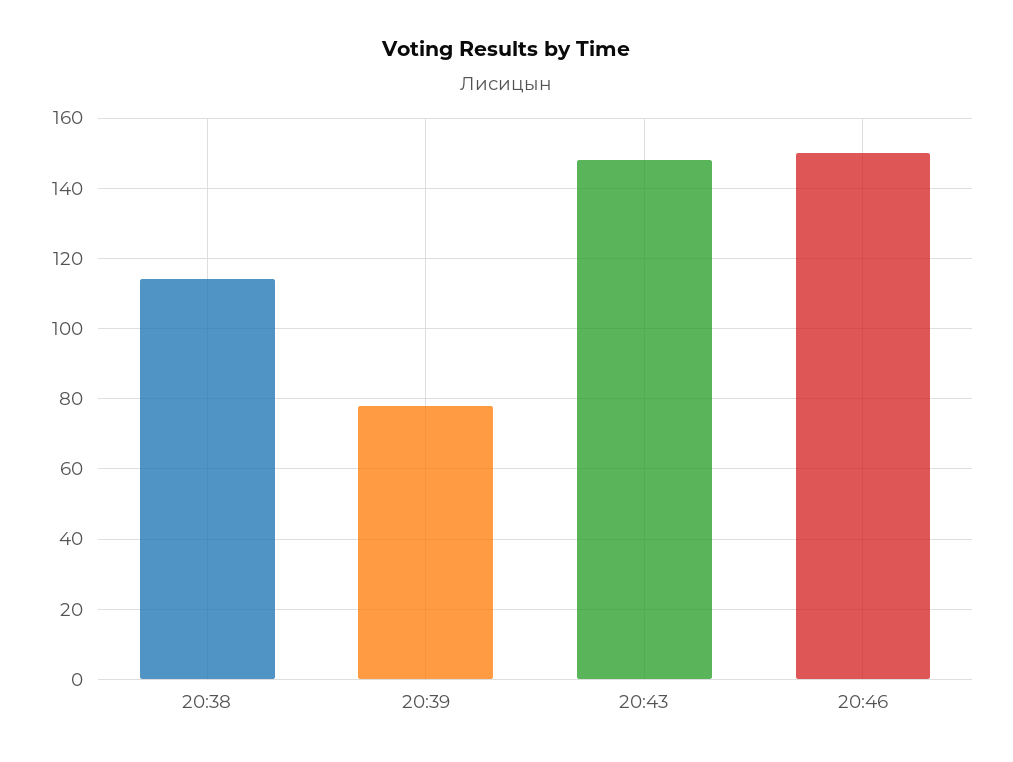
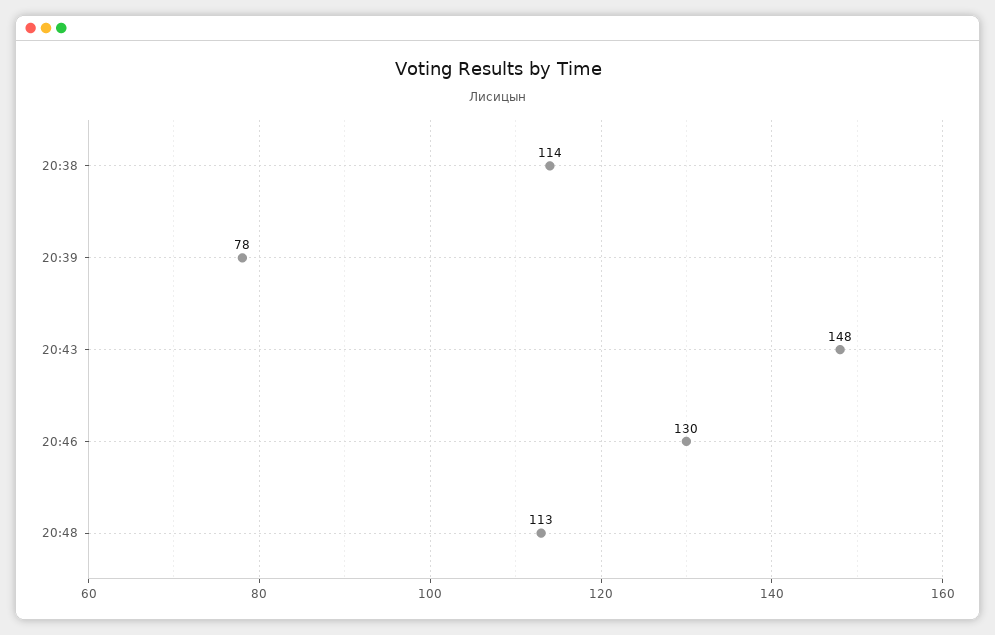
20:46: 150 -> 130
20:48: none -> 113

